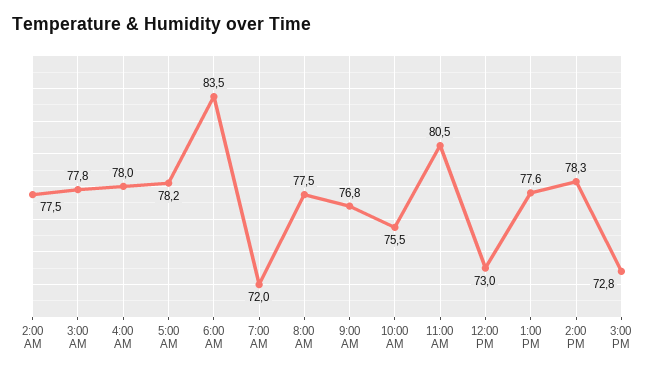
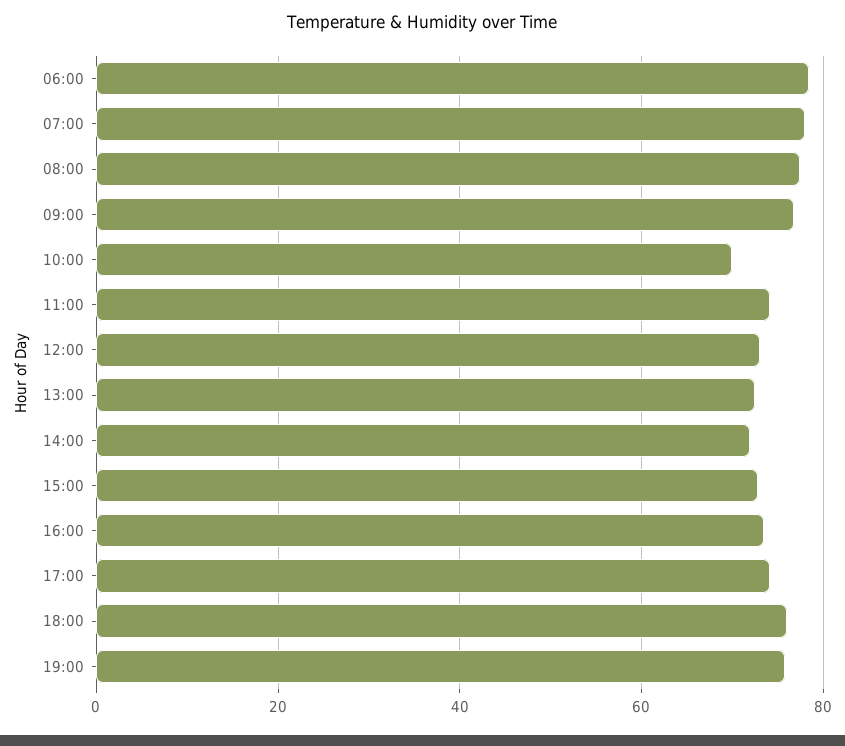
2:00 AM: 77.5 -> none
3:00 AM: 77.8 -> none
4:00 AM: 78 -> none
5:00 AM: 78.2 -> none
6:00 AM: 83.5 -> 78
7:00 AM: 72 -> 78
10:00 AM: 75.5 -> 70
11:00 AM: 80.5 -> 74
1:00 PM: 77.6 -> 72
2:00 PM: 78.3 -> 72
16:00: none -> 74
17:00: none -> 74
18:00: none -> 76
19:00: none -> 76

